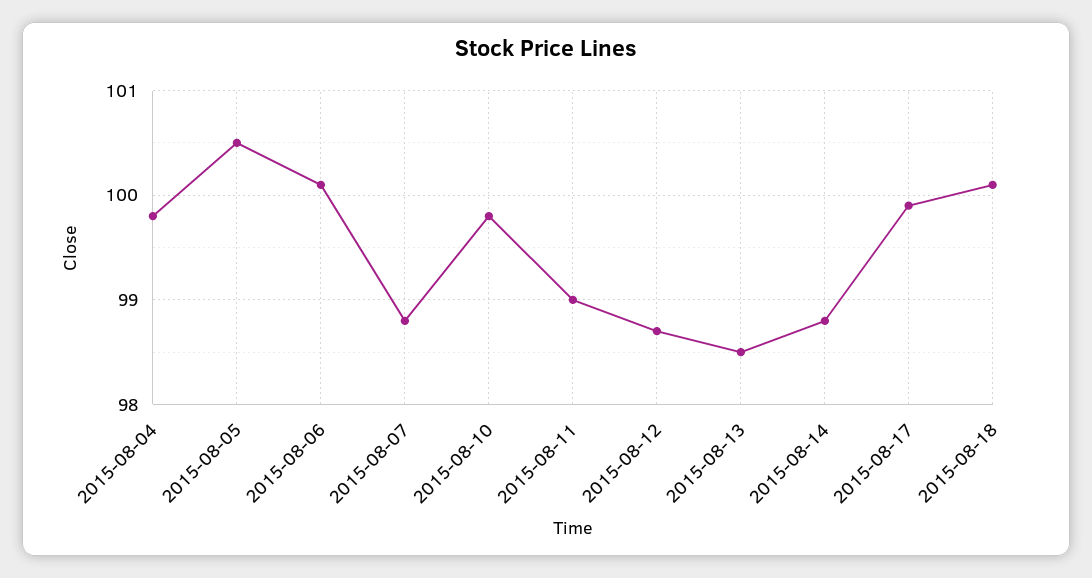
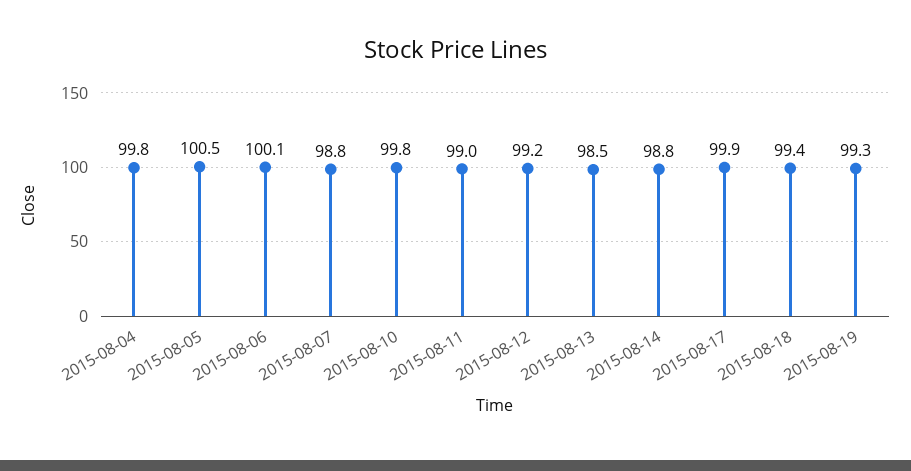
2015-08-12: 98.7 -> 99.2
2015-08-18: 100.1 -> 99.4
2015-08-19: none -> 99.3

